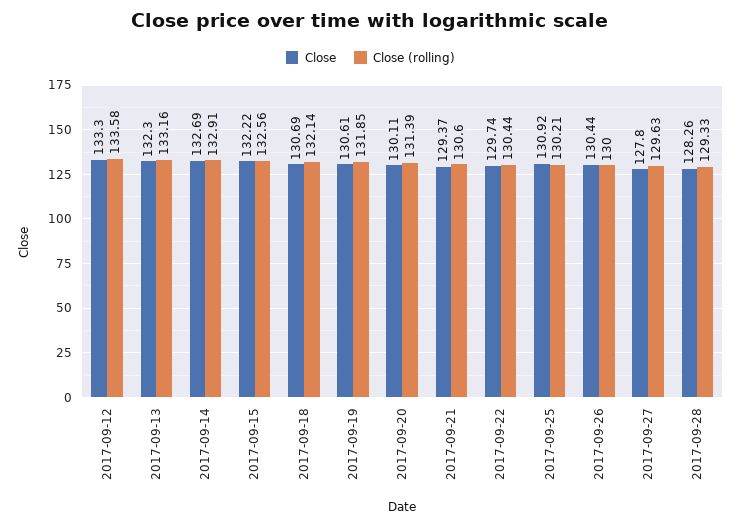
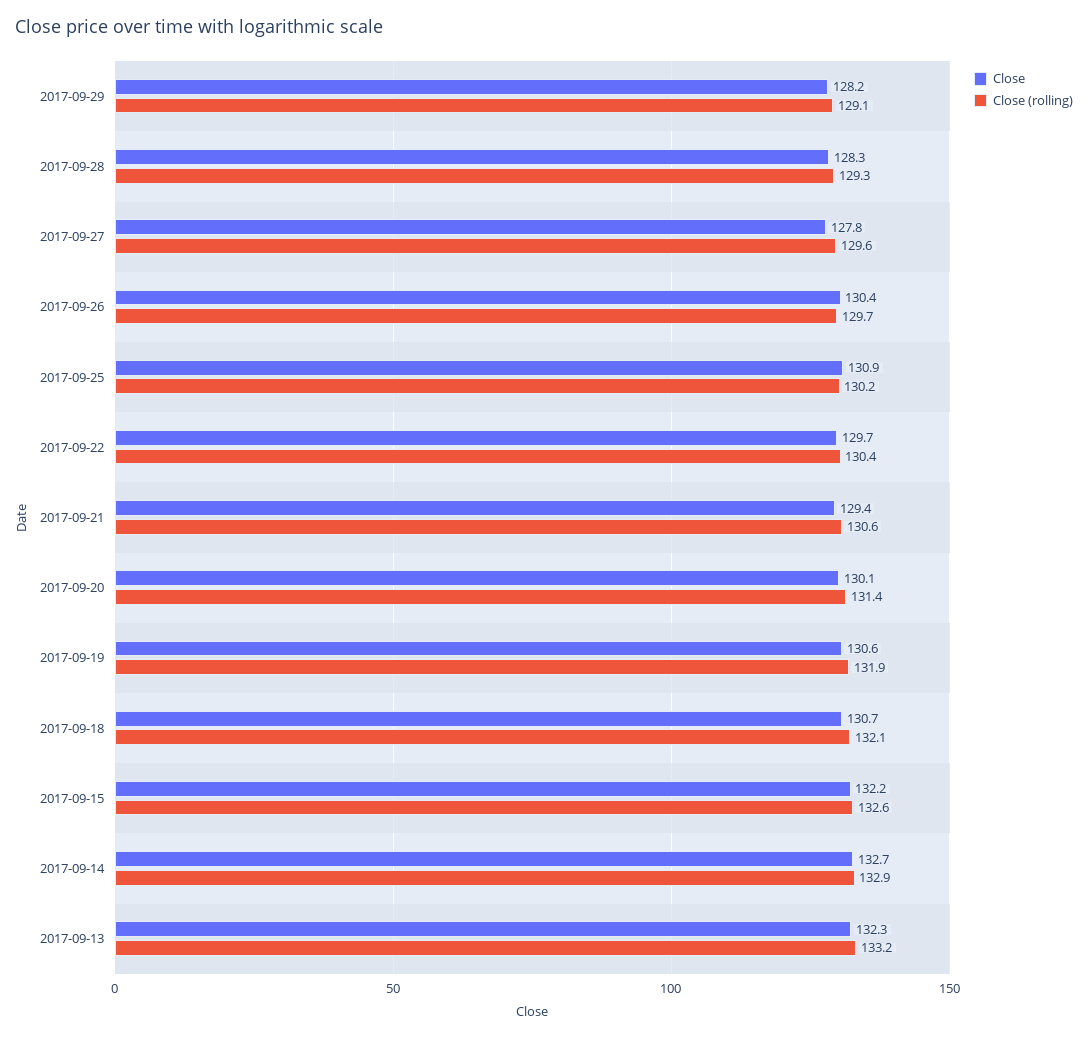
Close, 2017-09-12: 133.3 -> none
Close (rolling), 2017-09-12: 133.58 -> none
Close (rolling), 2017-09-26: 130 -> 129.7
Close, 2017-09-29: none -> 128.2
Close (rolling), 2017-09-29: none -> 129.1

